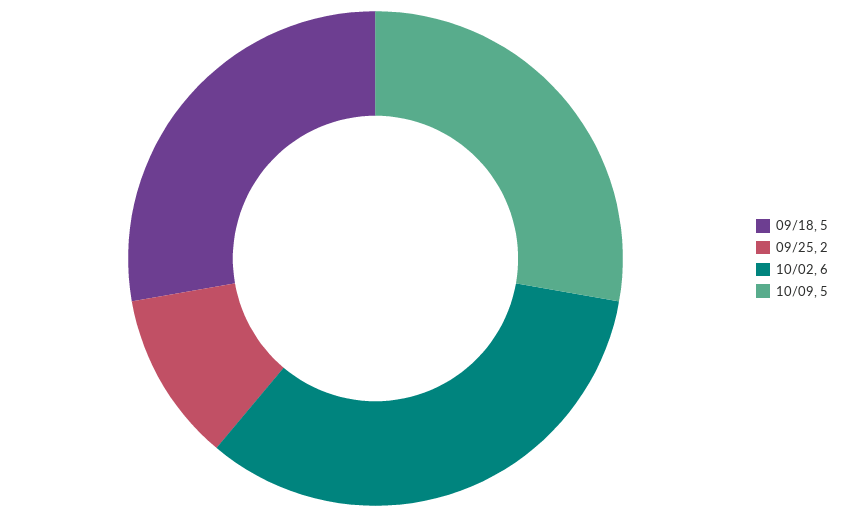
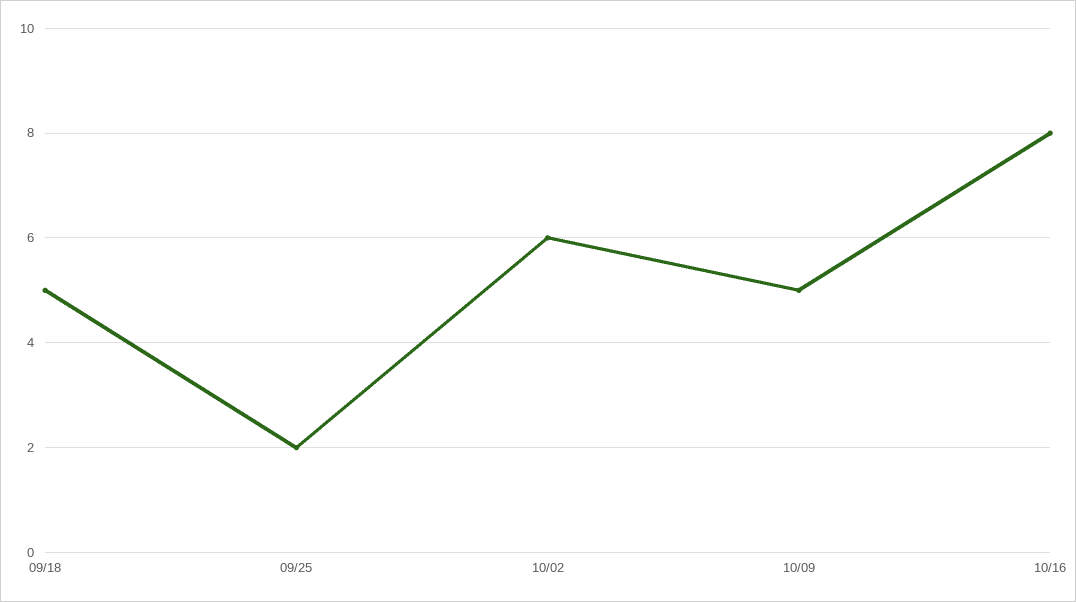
10/16: none -> 8

